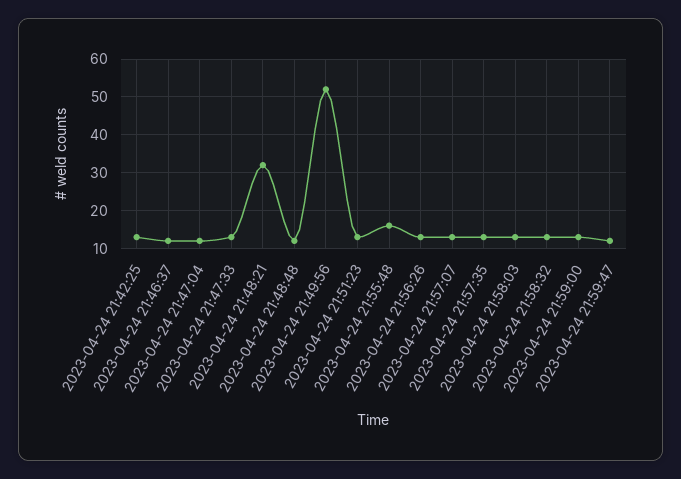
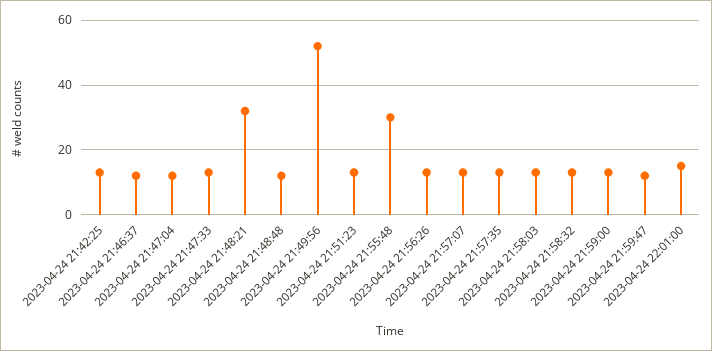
2023-04-24 21:55:48: 15 -> 30
2023-04-24 22:01:00: none -> 15

